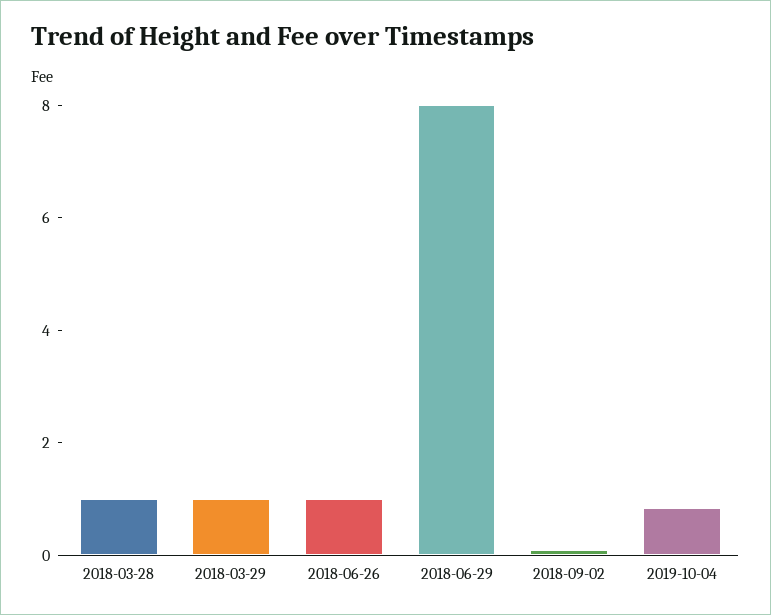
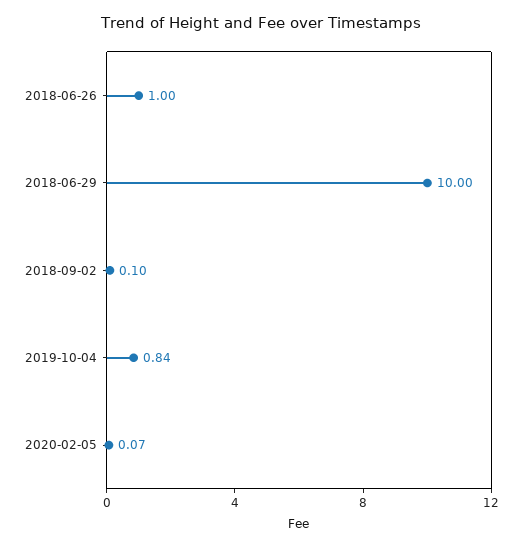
2018-03-28: 1 -> none
2018-03-29: 1 -> none
2018-06-29: 8 -> 10
2020-02-05: none -> 0.07

